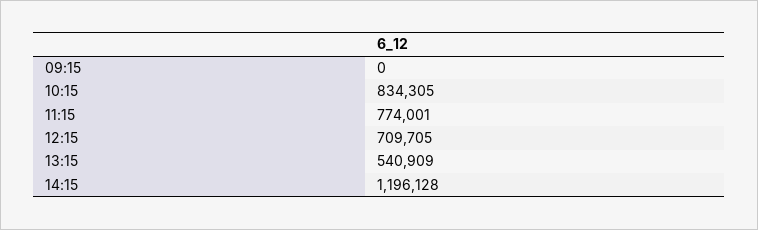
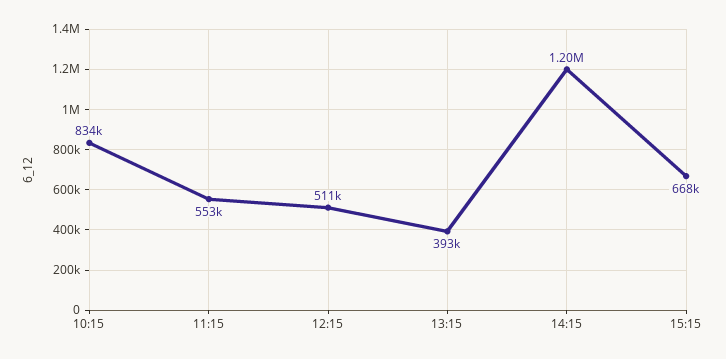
09:15: 0 -> none
11:15: 774001 -> 553000
12:15: 709705 -> 511000
13:15: 540909 -> 393000
15:15: none -> 668000

